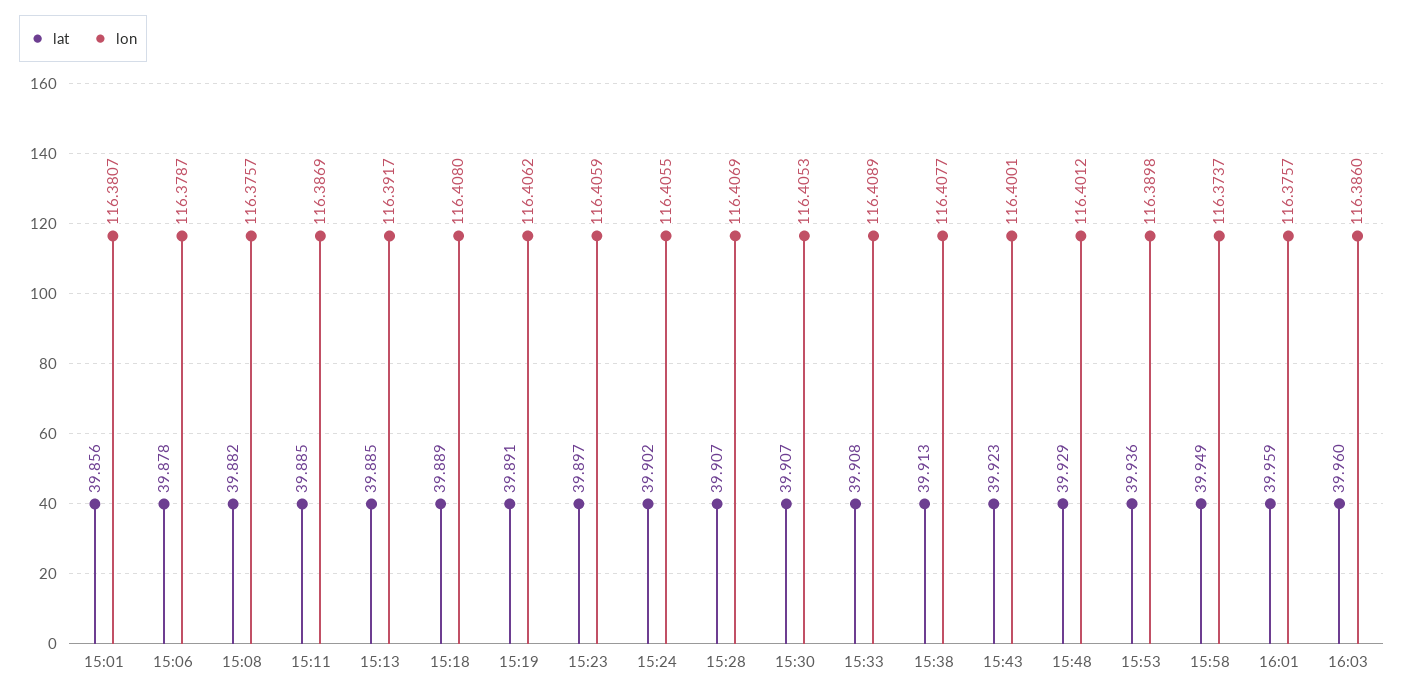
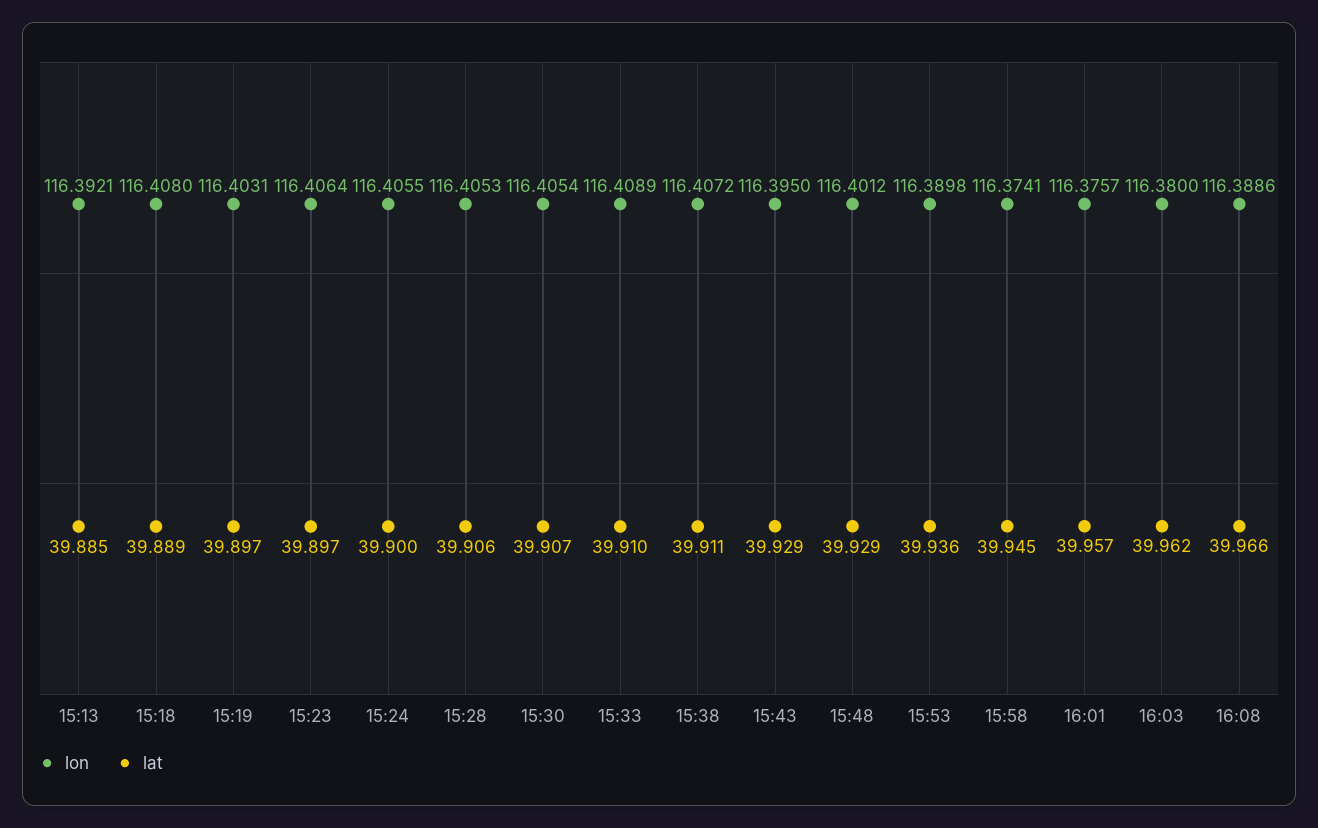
lat, 15:01: 39.856 -> none
lon, 15:01: 116.3807 -> none
lat, 15:06: 39.878 -> none
lon, 15:06: 116.3787 -> none
lat, 15:08: 39.882 -> none
lon, 15:08: 116.3757 -> none
lat, 15:11: 39.885 -> none
lon, 15:11: 116.3869 -> none
lon, 15:13: 116.3917 -> 116.3921
lat, 15:19: 39.891 -> 39.897
lon, 15:19: 116.4062 -> 116.4031
lon, 15:23: 116.4059 -> 116.4064
lat, 15:24: 39.902 -> 39.9
lat, 15:28: 39.907 -> 39.906
lon, 15:28: 116.4069 -> 116.4053
lon, 15:30: 116.4053 -> 116.4054
lat, 15:33: 39.908 -> 39.91
lat, 15:38: 39.913 -> 39.911
lon, 15:38: 116.4077 -> 116.4072
lat, 15:43: 39.923 -> 39.929
lon, 15:43: 116.4001 -> 116.395
lat, 15:58: 39.949 -> 39.945
lon, 15:58: 116.3737 -> 116.3741
lat, 16:01: 39.959 -> 39.957
lat, 16:03: 39.96 -> 39.962
lon, 16:03: 116.386 -> 116.38
lon, 16:08: none -> 116.3886
lat, 16:08: none -> 39.966

